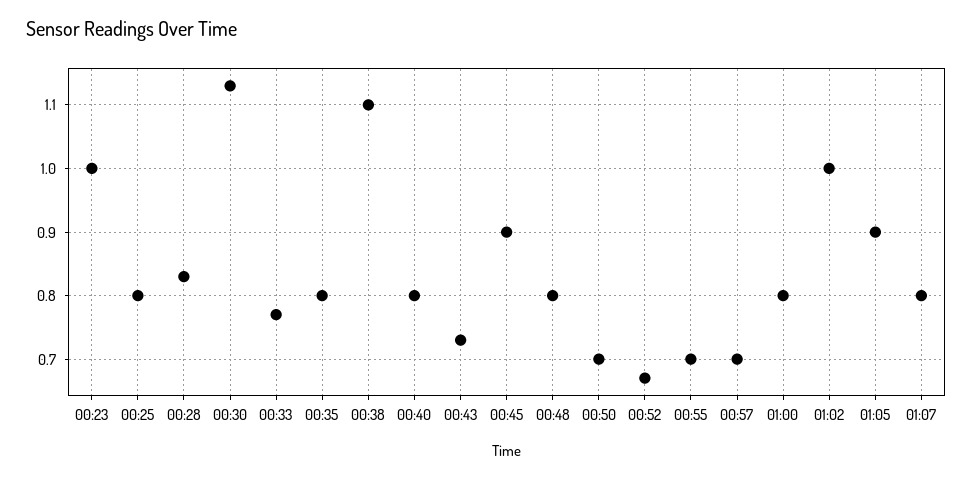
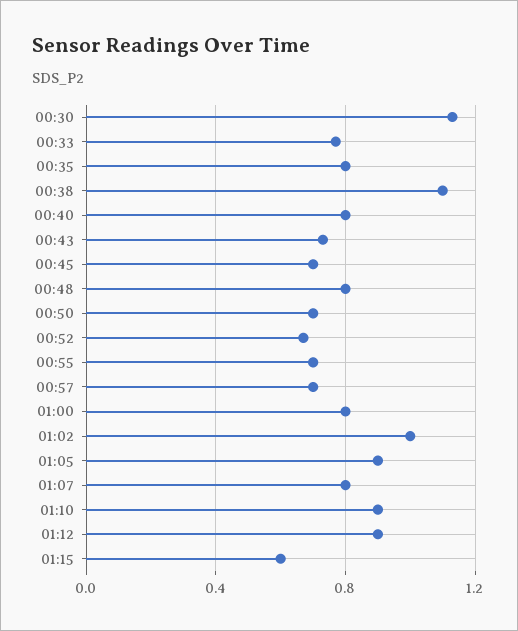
00:23: 1 -> none
00:25: 0.8 -> none
00:28: 0.83 -> none
00:45: 0.9 -> 0.7
01:10: none -> 0.9
01:12: none -> 0.9
01:15: none -> 0.6

